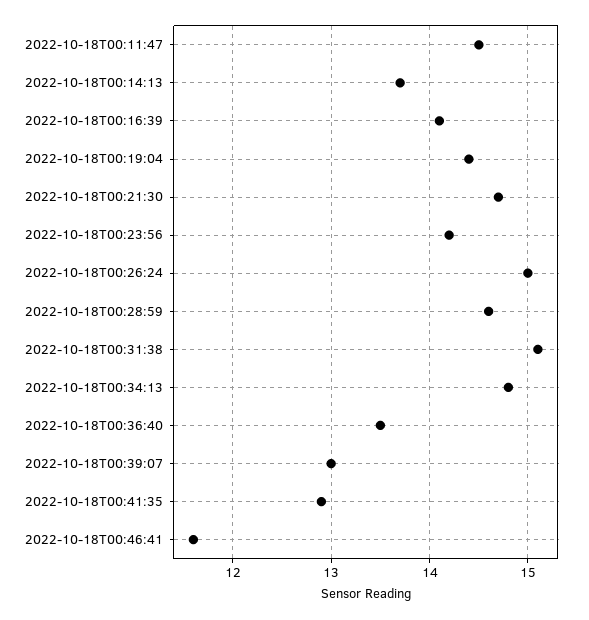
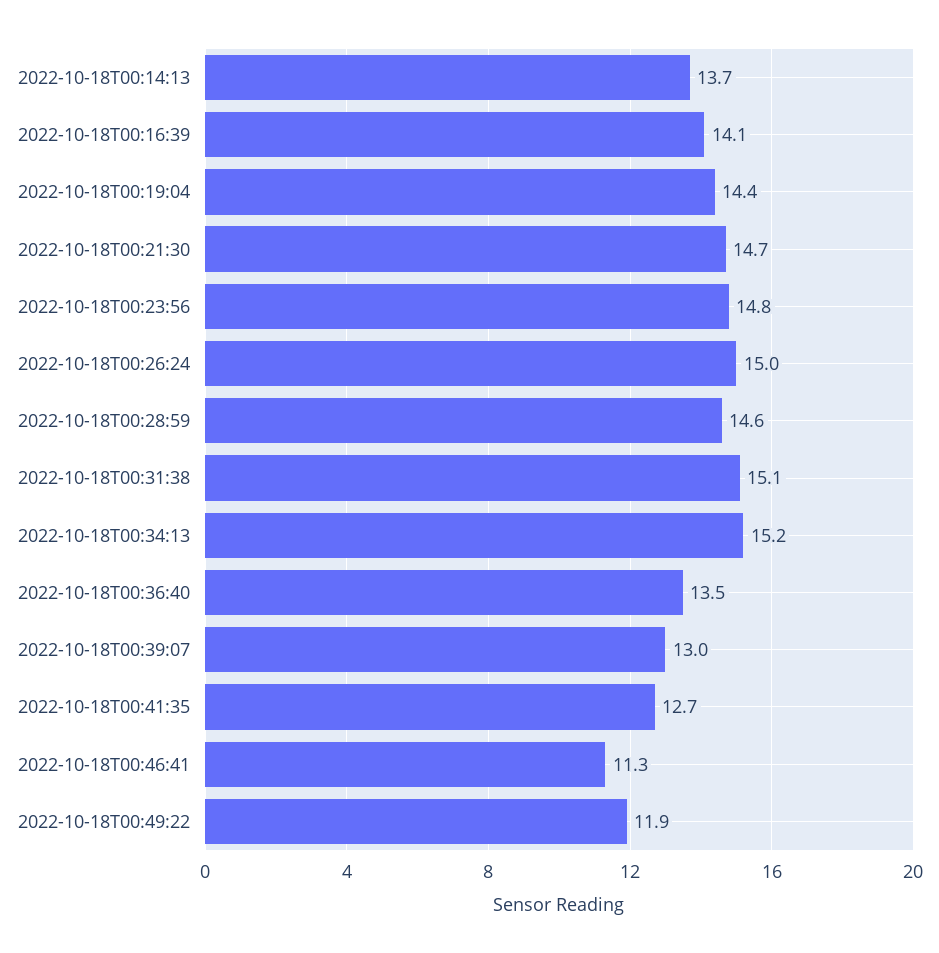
2022-10-18T00:11:47: 14.5 -> none
2022-10-18T00:23:56: 14.2 -> 14.8
2022-10-18T00:34:13: 14.8 -> 15.2
2022-10-18T00:41:35: 12.9 -> 12.7
2022-10-18T00:46:41: 11.6 -> 11.3
2022-10-18T00:49:22: none -> 11.9

